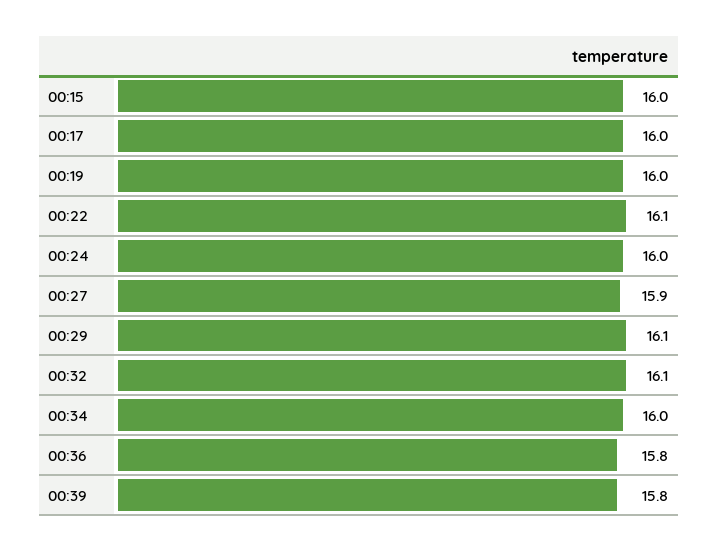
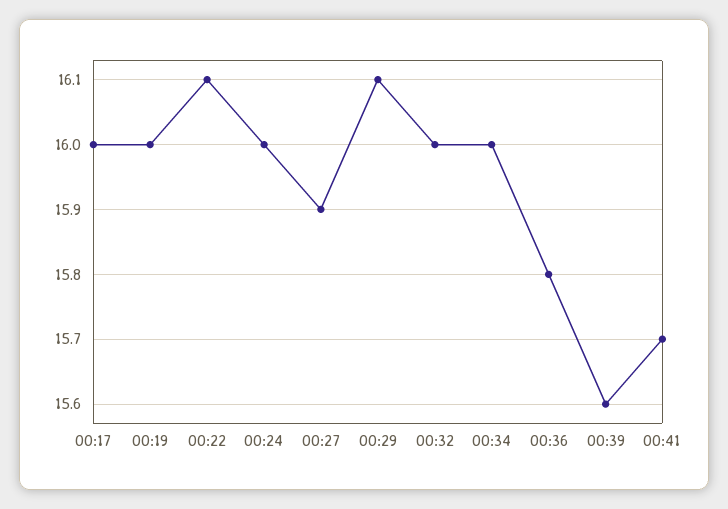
00:15: 16 -> none
00:32: 16.1 -> 16
00:39: 15.8 -> 15.6
00:41: none -> 15.7

